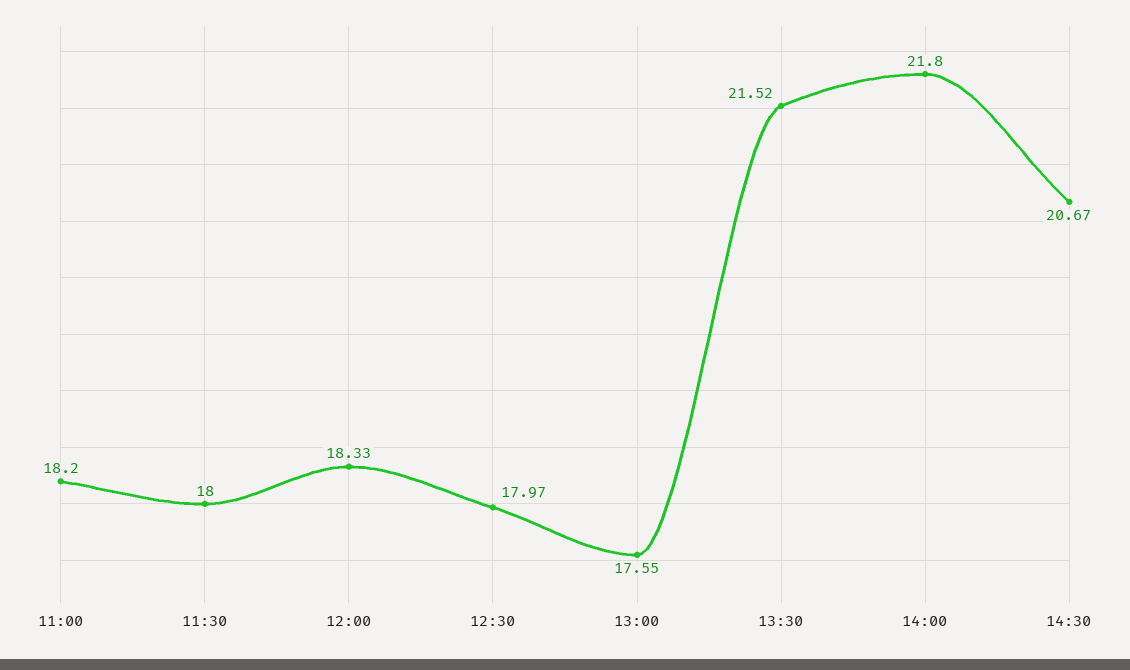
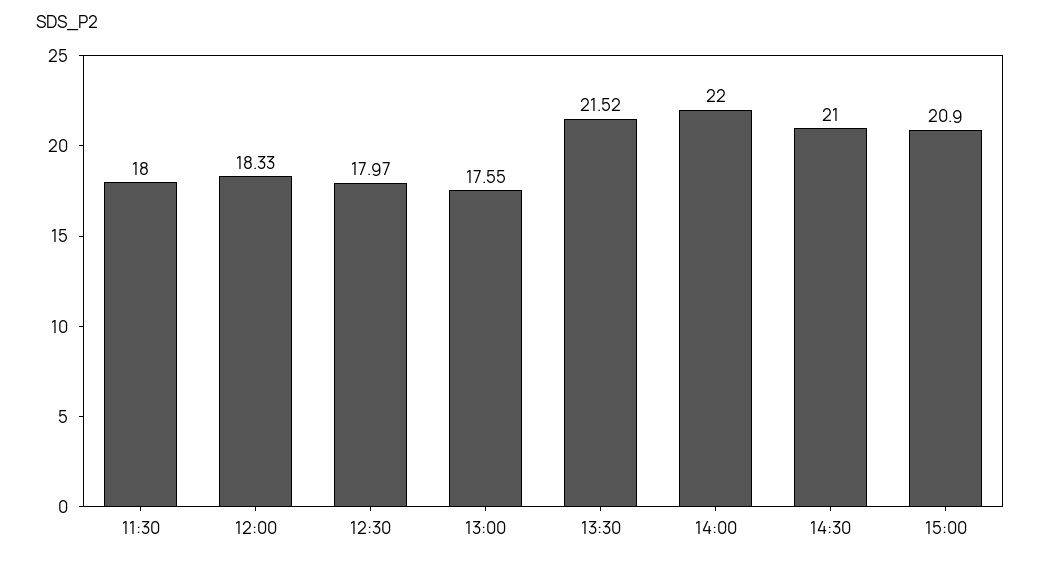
11:00: 18.2 -> none
14:00: 21.8 -> 22
14:30: 20.67 -> 21
15:00: none -> 20.9

